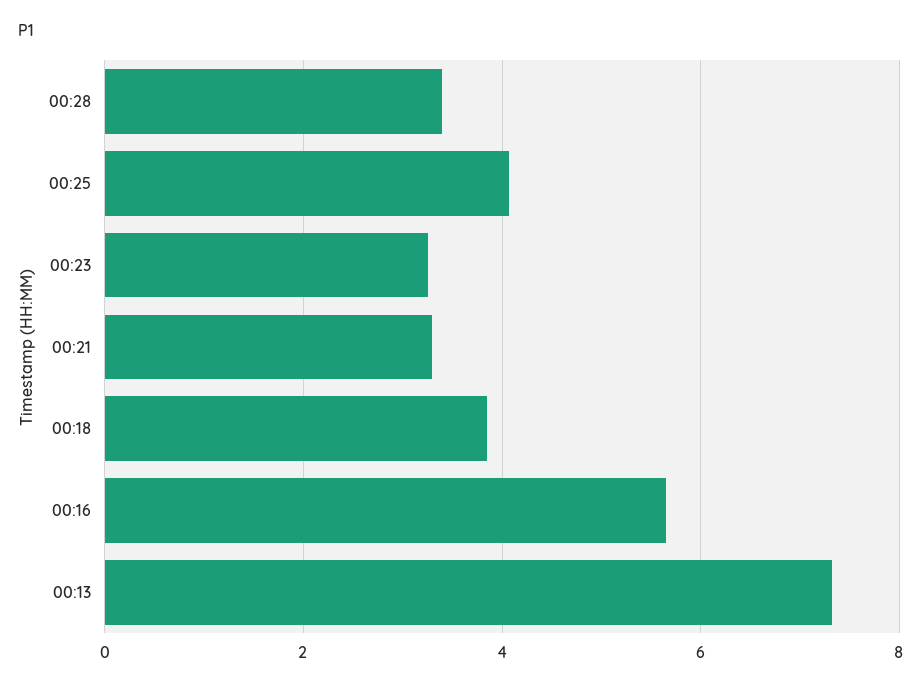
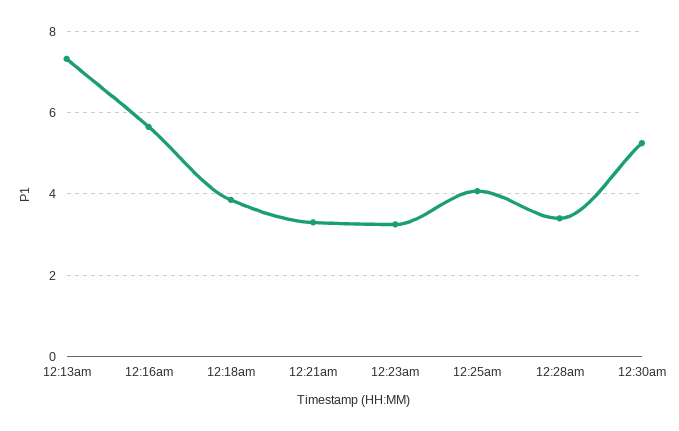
12:30am: none -> 5.2

